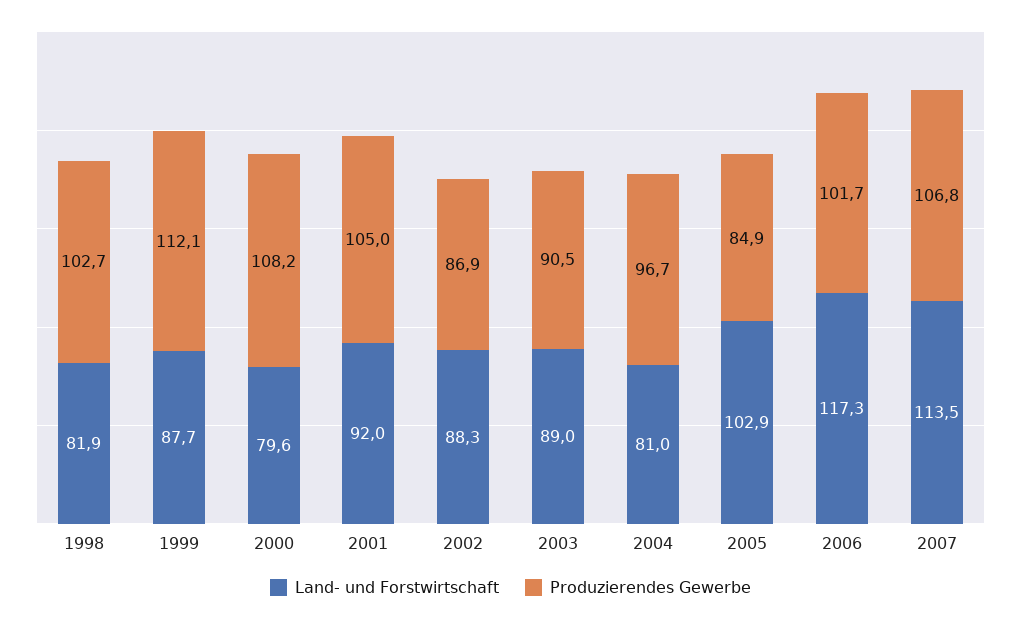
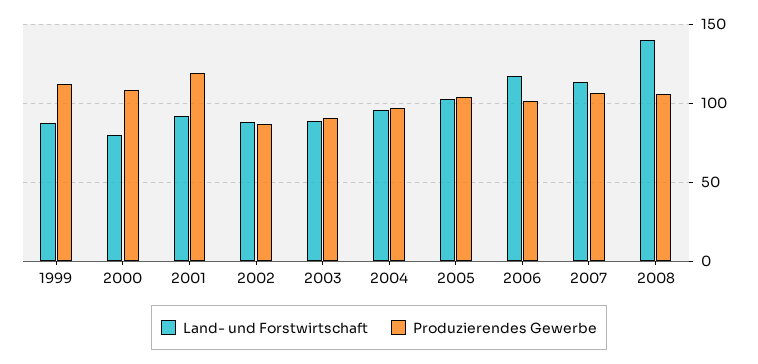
Land- und Forstwirtschaft, 1998: 81.9 -> none
Produzierendes Gewerbe, 1998: 102.7 -> none
Produzierendes Gewerbe, 2001: 105 -> 120
Land- und Forstwirtschaft, 2004: 81 -> 95
Produzierendes Gewerbe, 2005: 84.9 -> 105
Land- und Forstwirtschaft, 2008: none -> 140
Produzierendes Gewerbe, 2008: none -> 105

